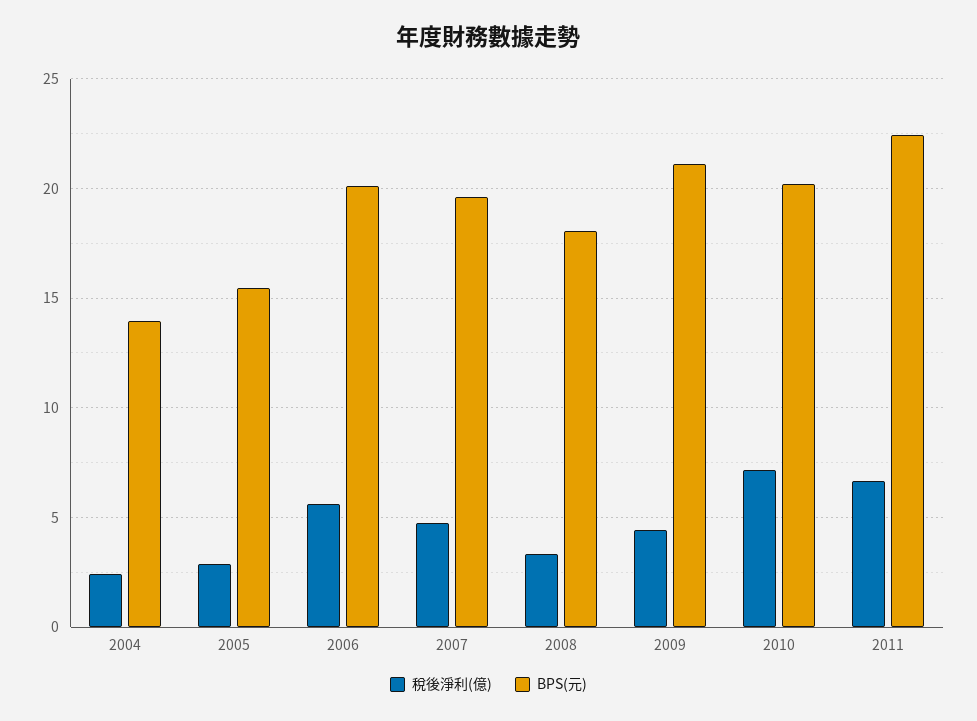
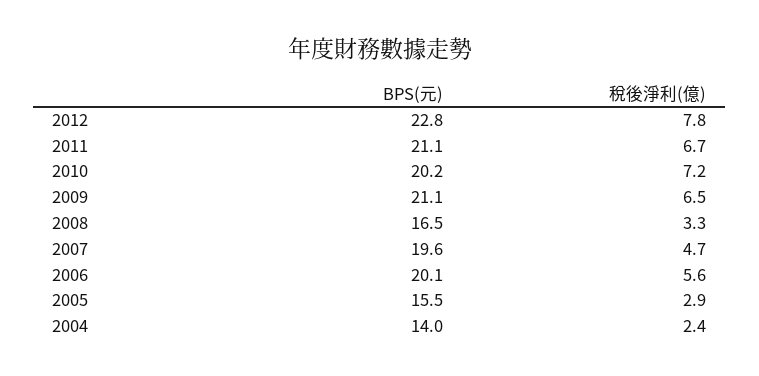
BPS(元), 2008: 18 -> 16.5
稅後淨利(億), 2009: 4.5 -> 6.5
BPS(元), 2011: 22.5 -> 21.1
BPS(元), 2012: none -> 22.8
稅後淨利(億), 2012: none -> 7.8

